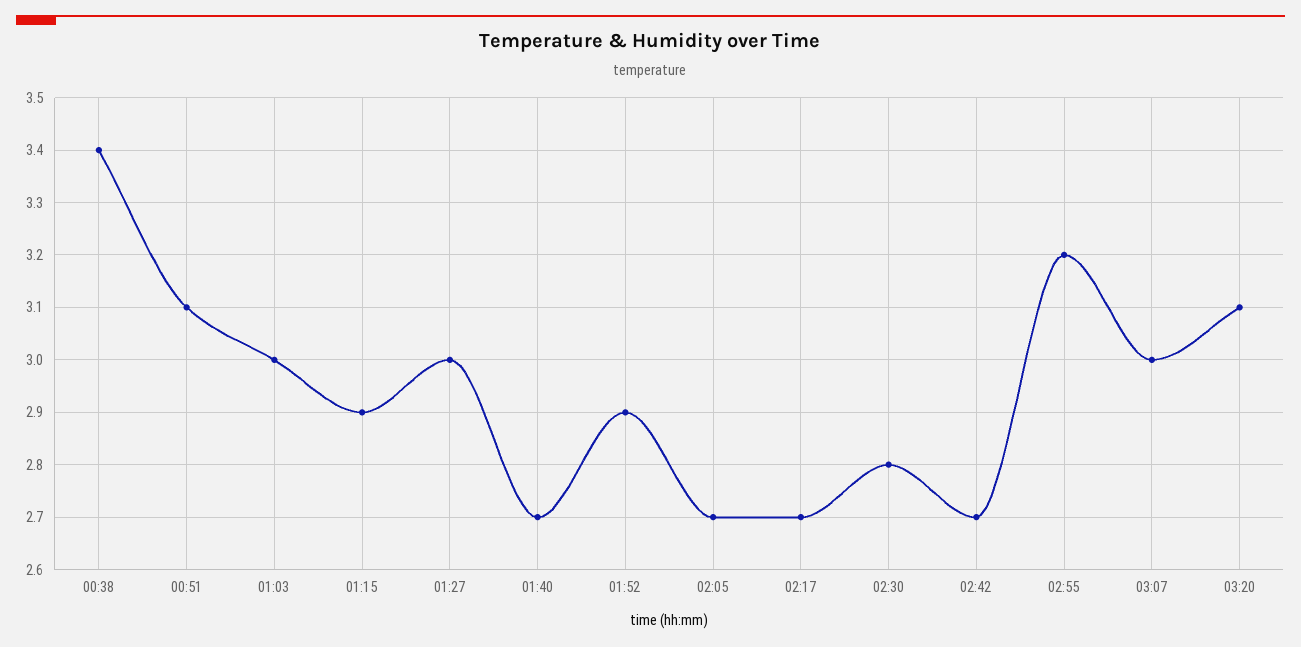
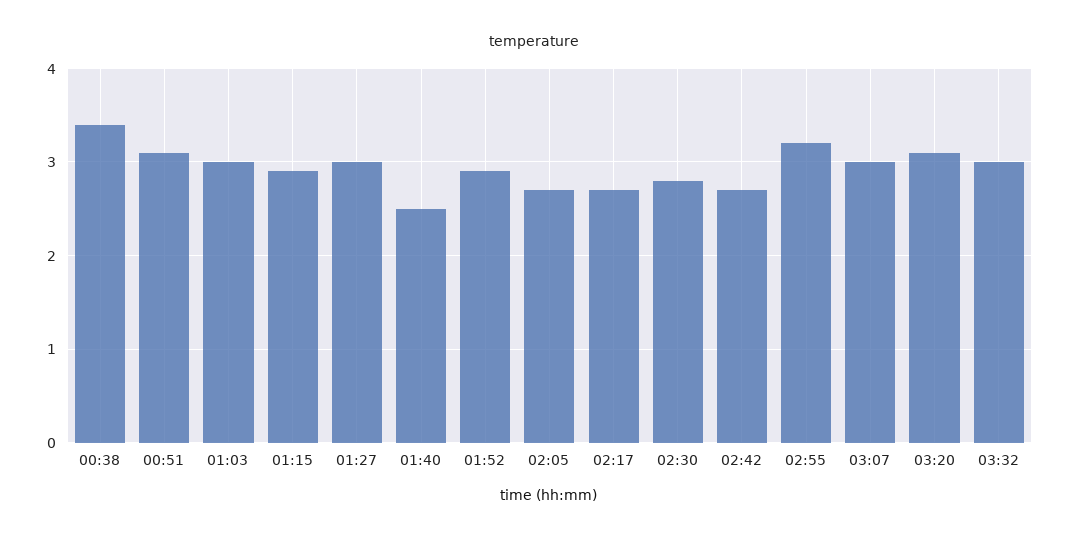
01:40: 2.7 -> 2.5
03:32: none -> 3

